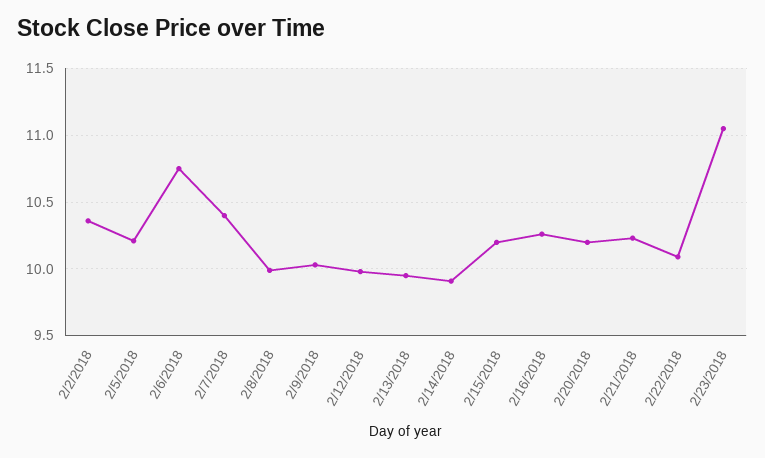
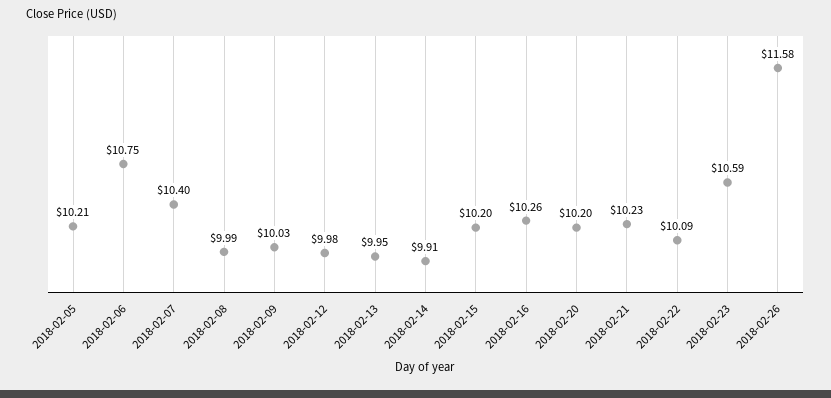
2/2/2018: 10.35 -> none
2/23/2018: 11.05 -> 10.59
2018-02-26: none -> 11.58

